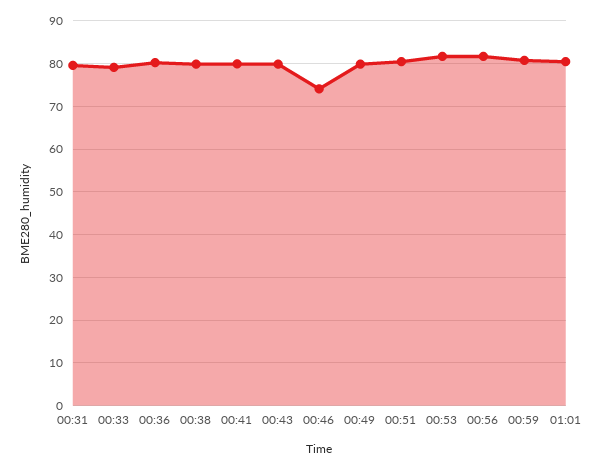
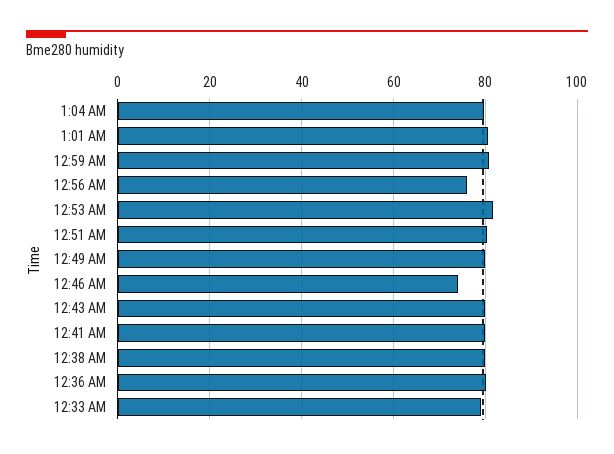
00:31: 80 -> none
00:56: 82 -> 76
1:04 AM: none -> 80

